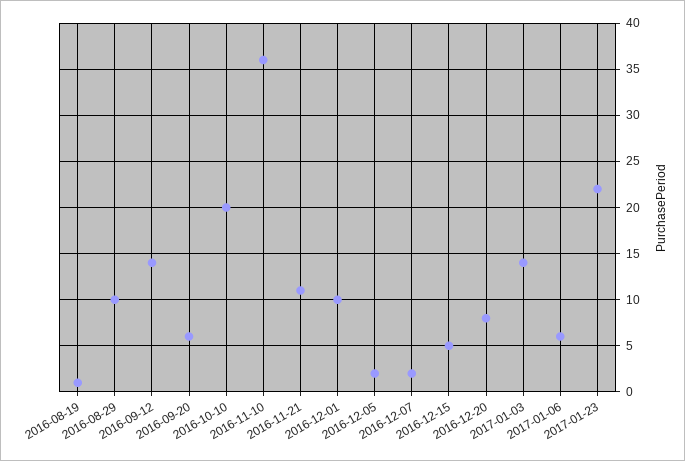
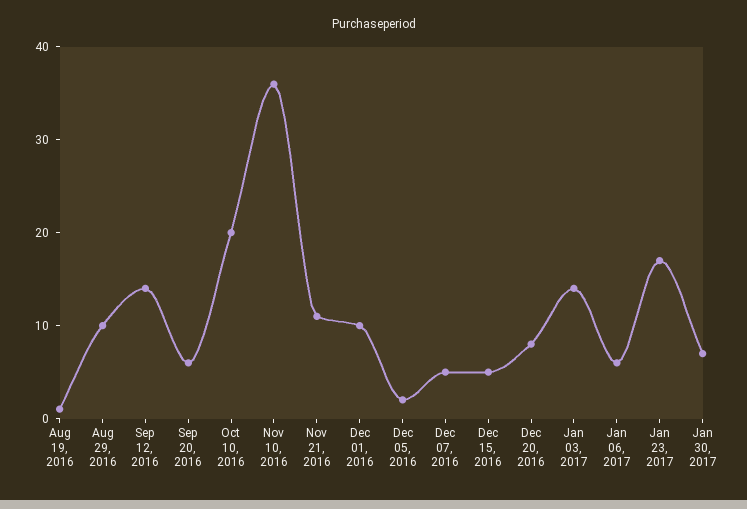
2016-12-07: 2 -> 5
2017-01-23: 22 -> 17
Jan 30, 2017: none -> 7

